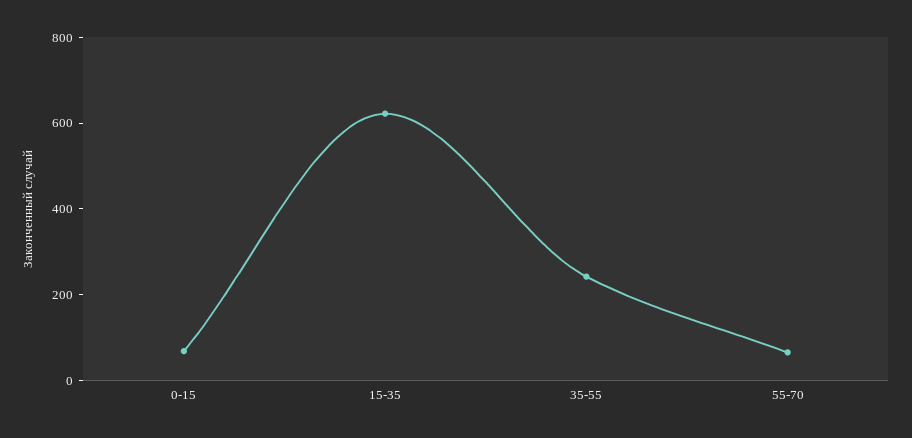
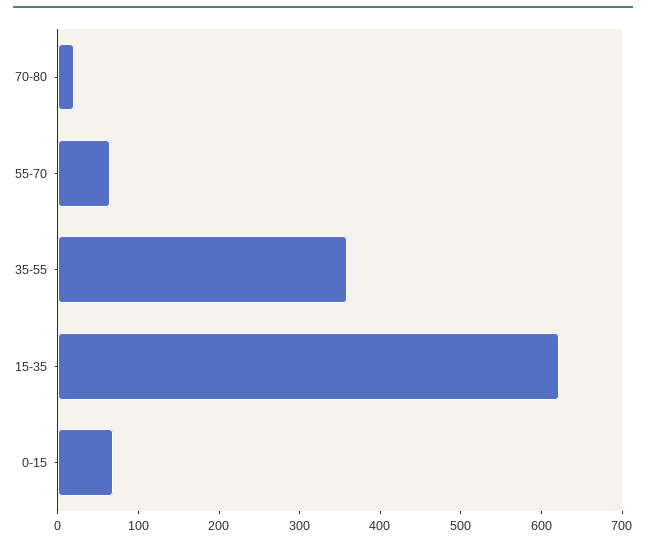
35-55: 250 -> 360
70-80: none -> 20

